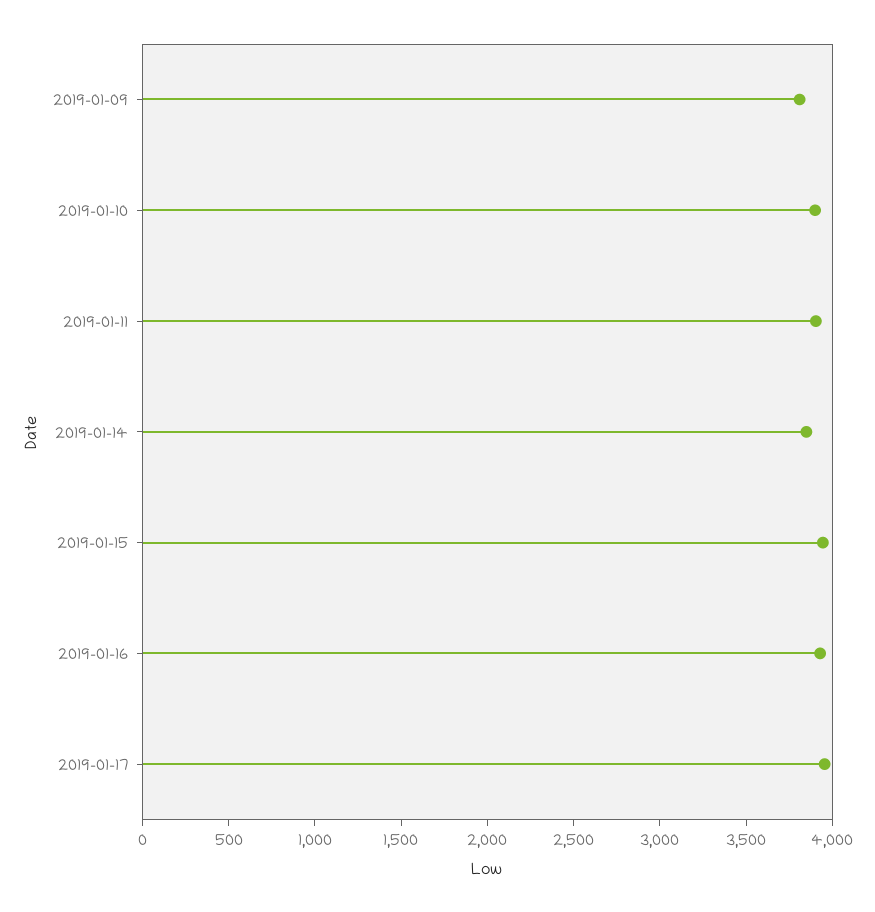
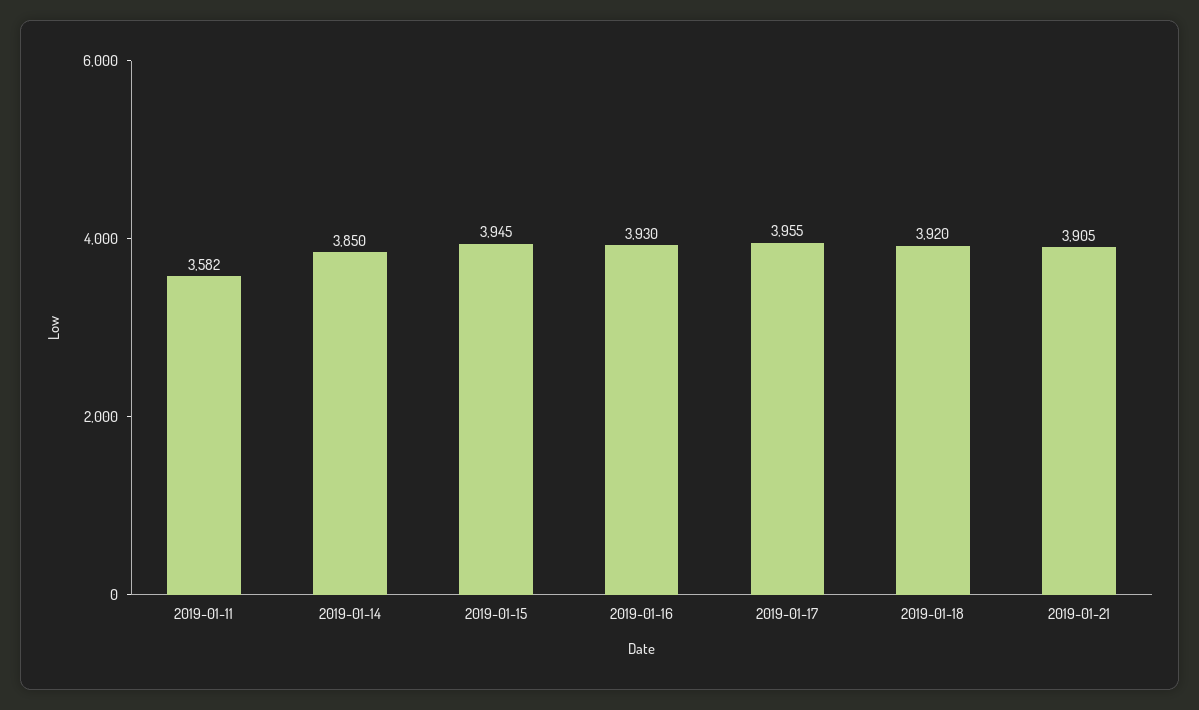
2019-01-09: 3800 -> none
2019-01-10: 3900 -> none
2019-01-11: 3900 -> 3582
2019-01-18: none -> 3920
2019-01-21: none -> 3905

